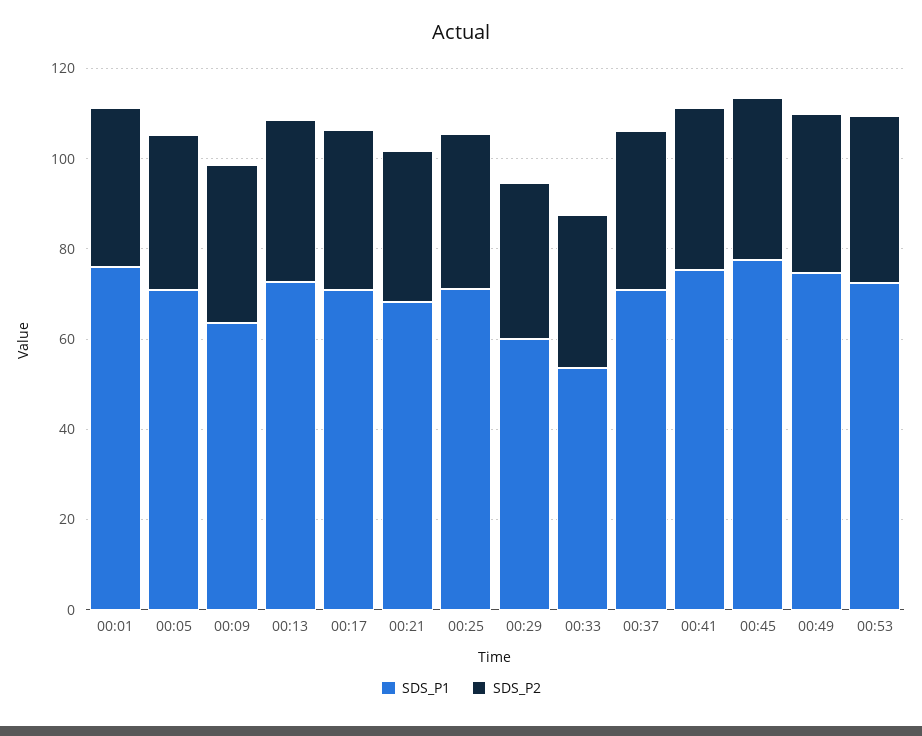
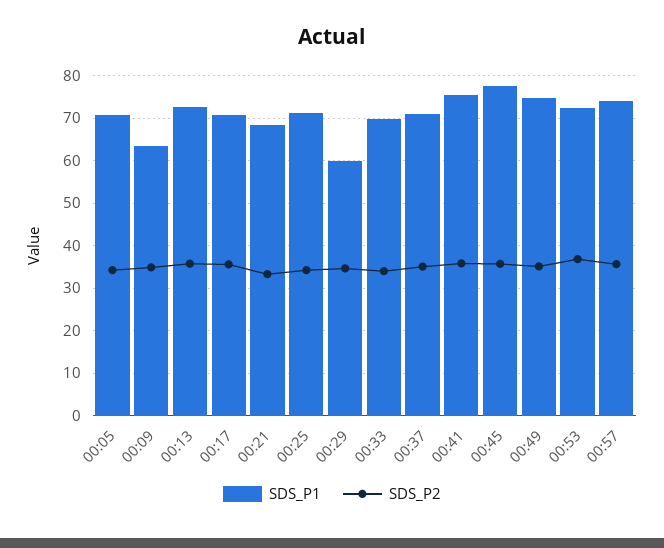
SDS_P1, 00:01: 75 -> none
SDS_P2, 00:01: 35 -> none
SDS_P1, 00:33: 55 -> 70
SDS_P1, 00:57: none -> 74
SDS_P2, 00:57: none -> 36

